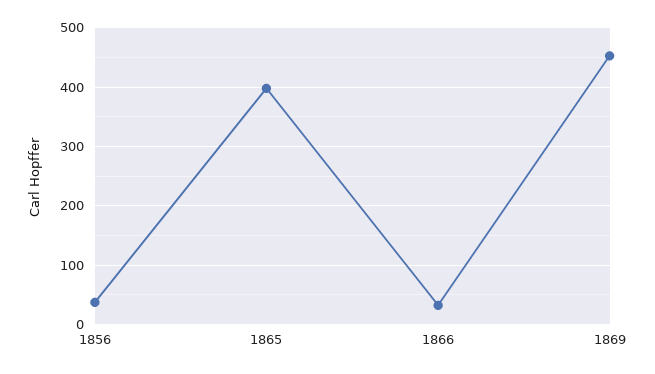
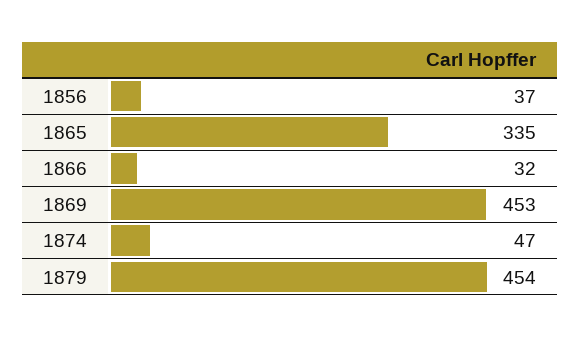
1865: 400 -> 335
1874: none -> 47
1879: none -> 454

